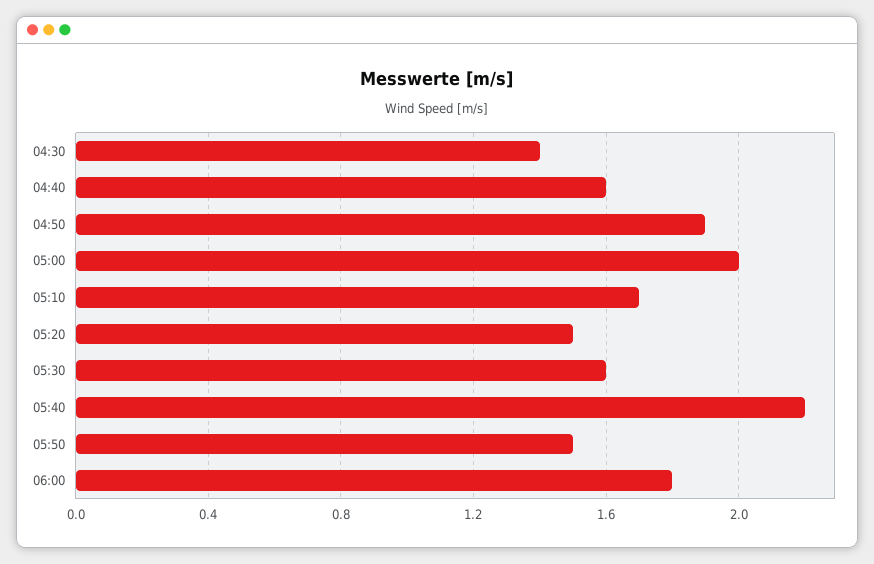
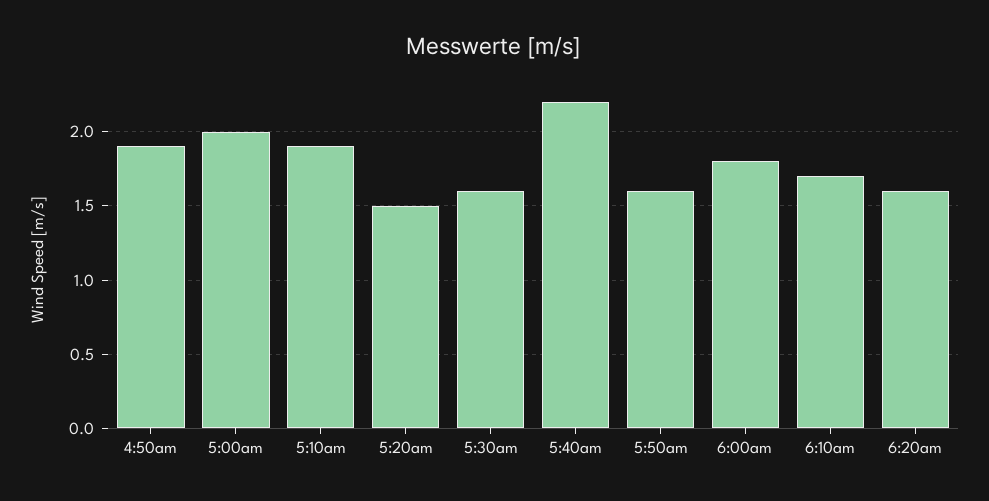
04:30: 1.4 -> none
04:40: 1.6 -> none
05:10: 1.7 -> 1.9
05:50: 1.5 -> 1.6
6:10am: none -> 1.7
6:20am: none -> 1.6

